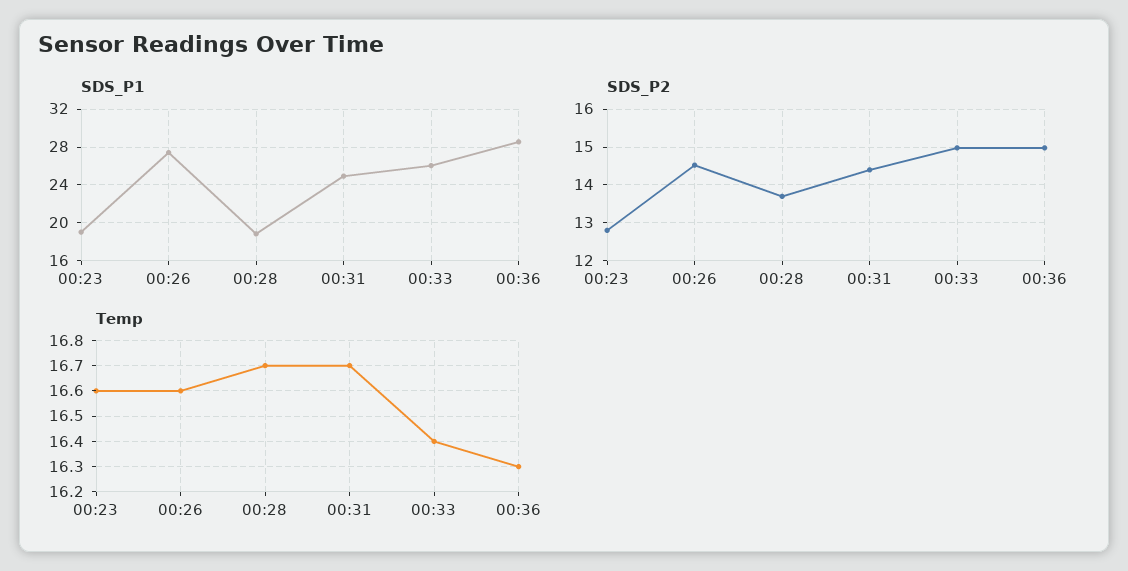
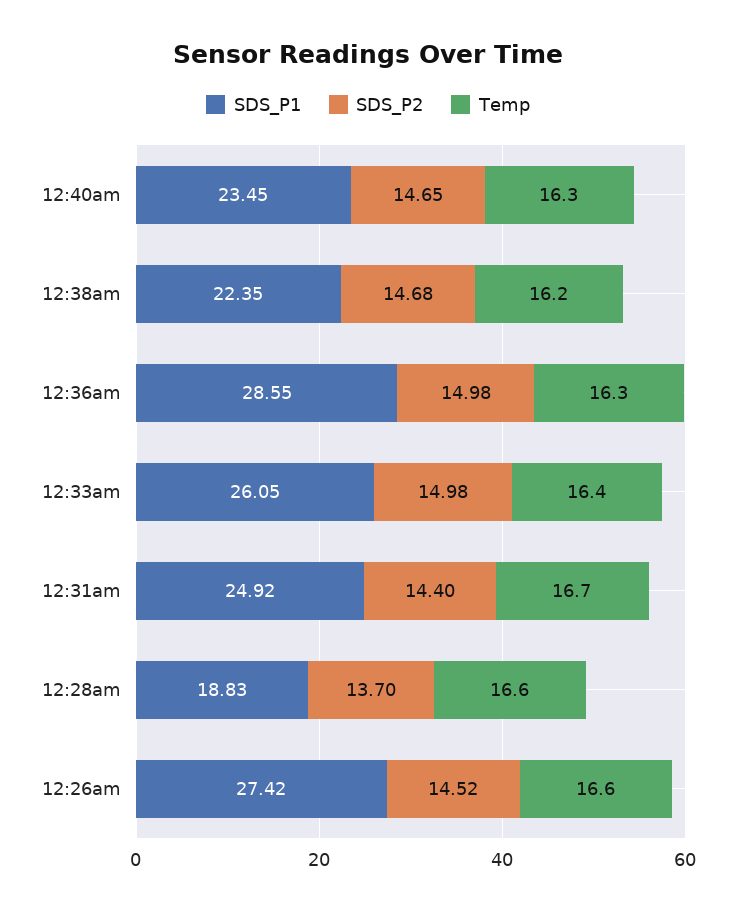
SDS_P1, 00:23: 19 -> none
SDS_P2, 00:23: 12.8 -> none
Temp, 00:23: 16.6 -> none
Temp, 00:28: 16.7 -> 16.6
SDS_P1, 12:40am: none -> 23.45
SDS_P2, 12:40am: none -> 14.65
Temp, 12:40am: none -> 16.3
SDS_P1, 12:38am: none -> 22.35
SDS_P2, 12:38am: none -> 14.68
Temp, 12:38am: none -> 16.2

